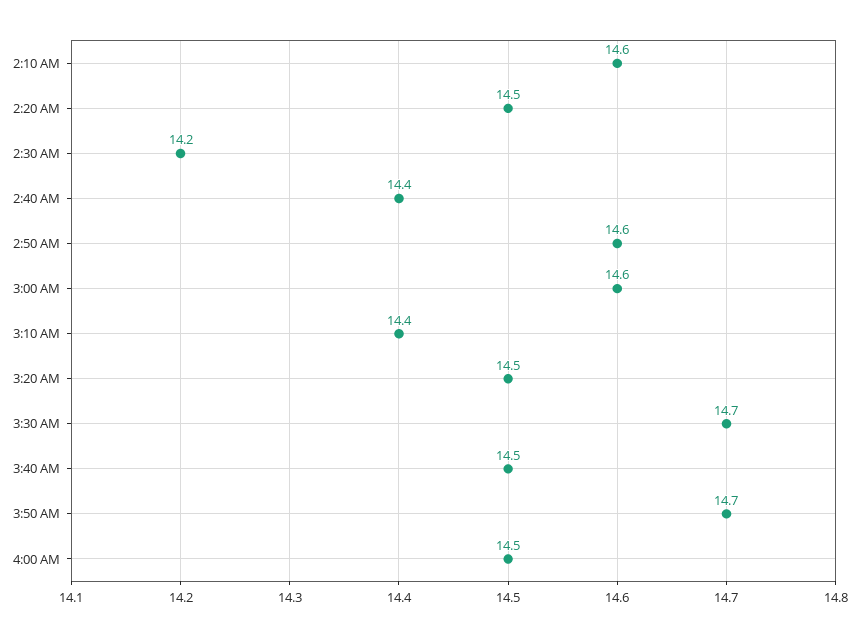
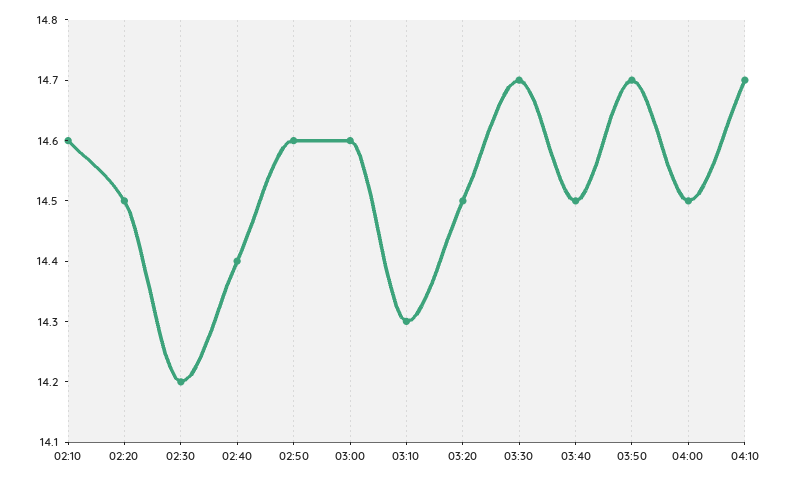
3:10 AM: 14.4 -> 14.3
04:10: none -> 14.7

